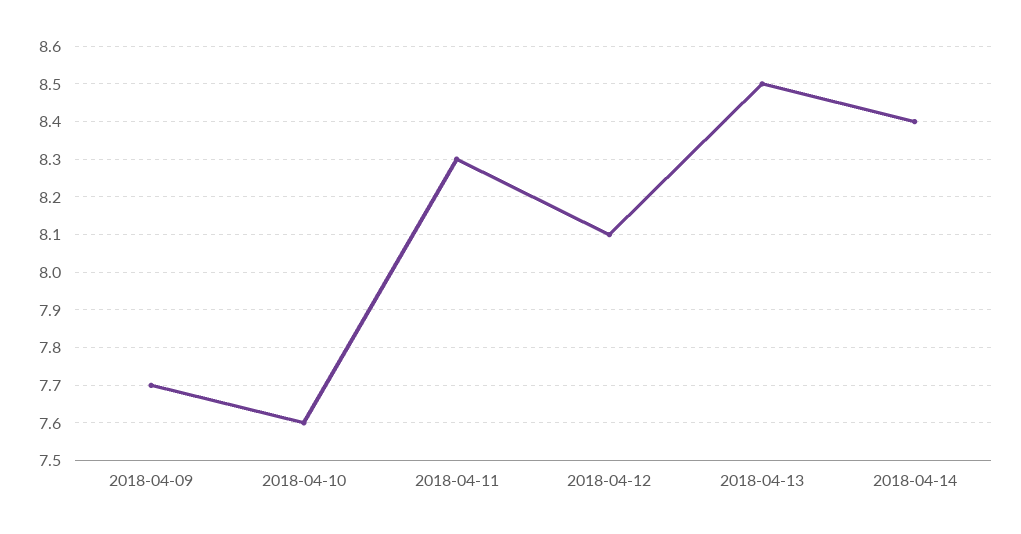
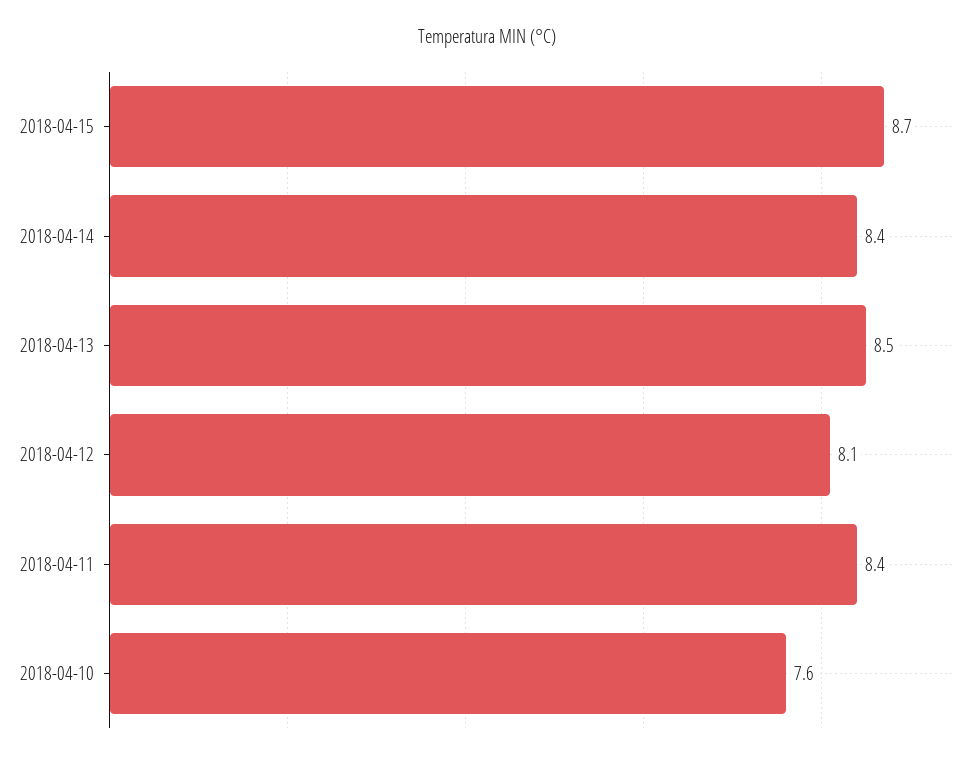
2018-04-09: 7.7 -> none
2018-04-11: 8.3 -> 8.4
2018-04-15: none -> 8.7

